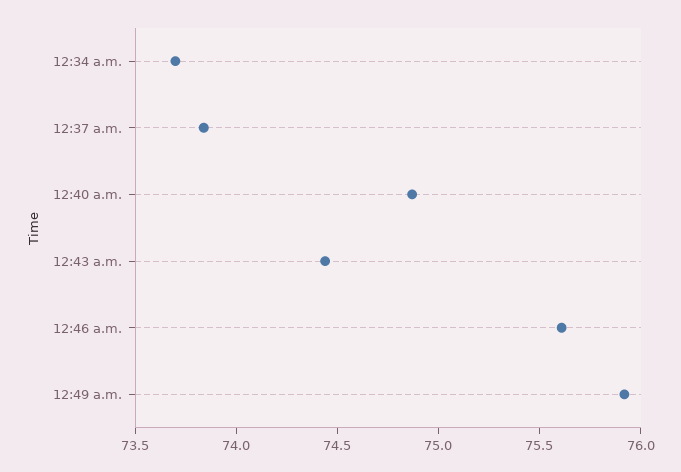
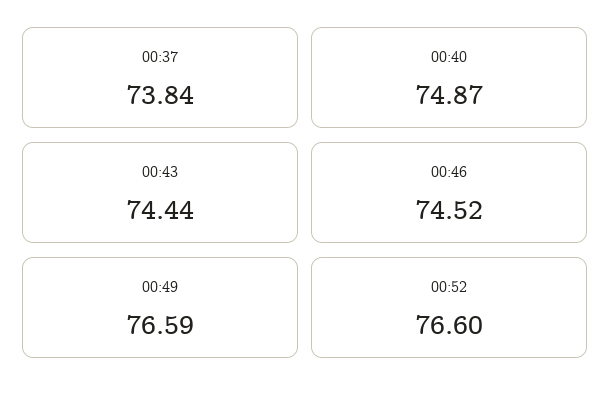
12:34 a.m.: 73.7 -> none
12:46 a.m.: 75.6 -> 74.52
12:49 a.m.: 75.9 -> 76.59
00:52: none -> 76.6

